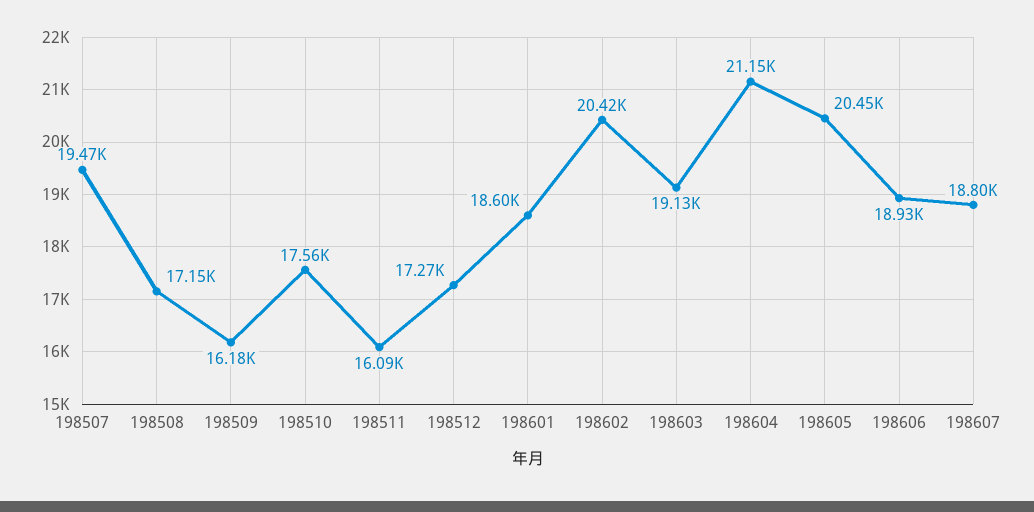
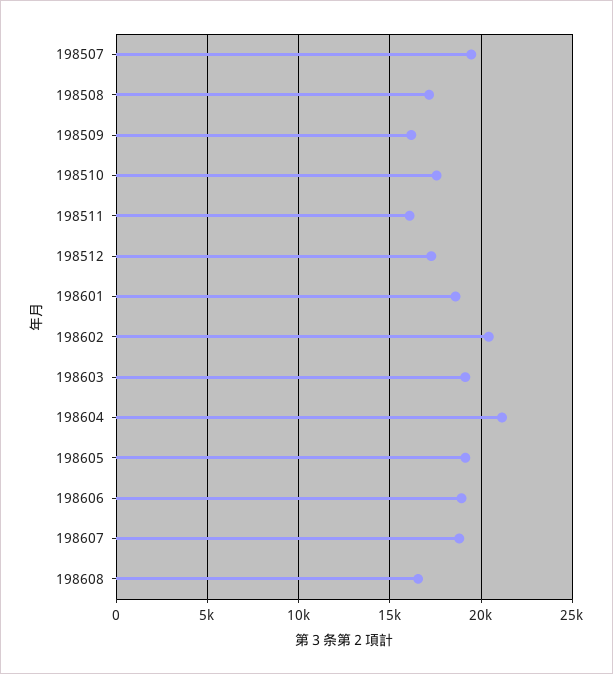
198605: 20450 -> 19000
198608: none -> 16500

